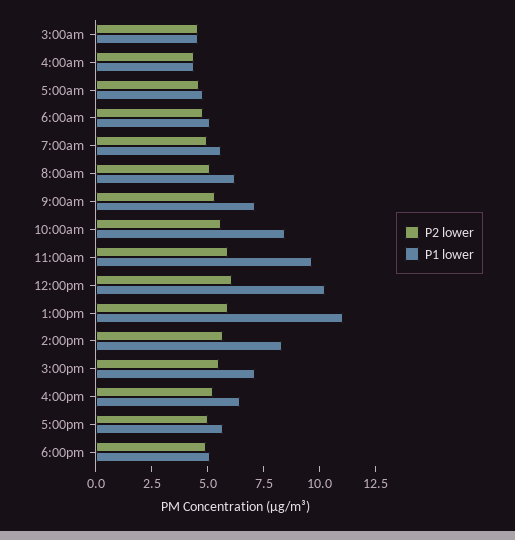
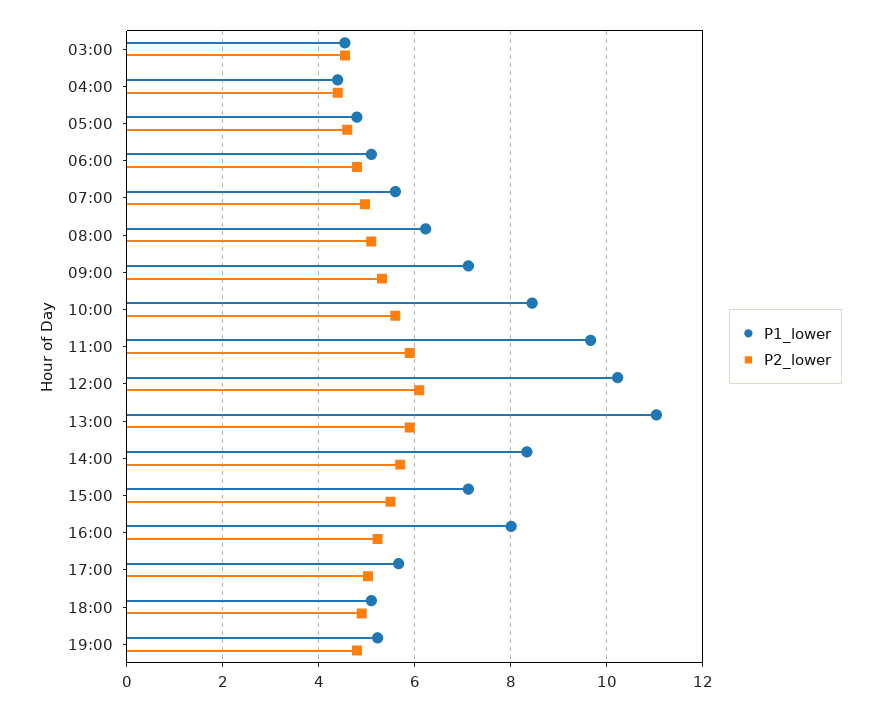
P1 lower, 4:00pm: 6.5 -> 8
P1 lower, 19:00: none -> 5.2
P2 lower, 19:00: none -> 4.8

